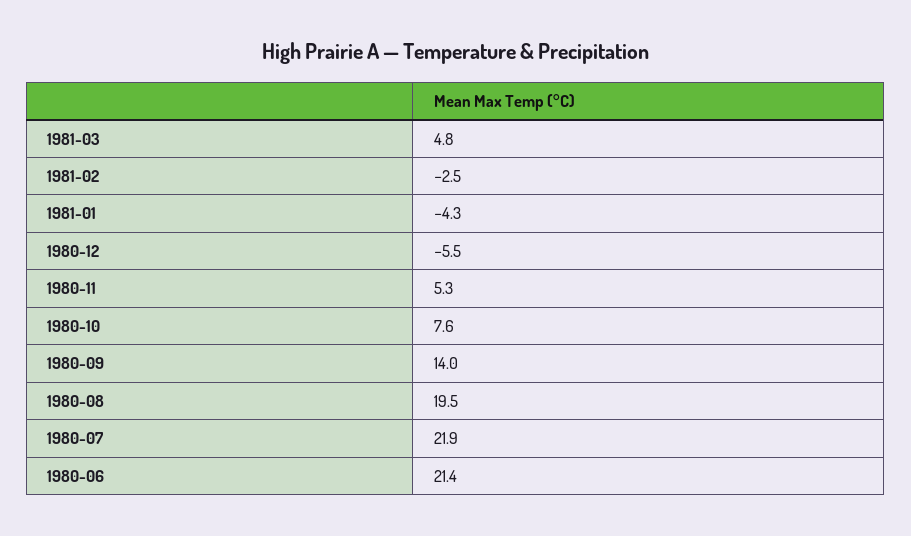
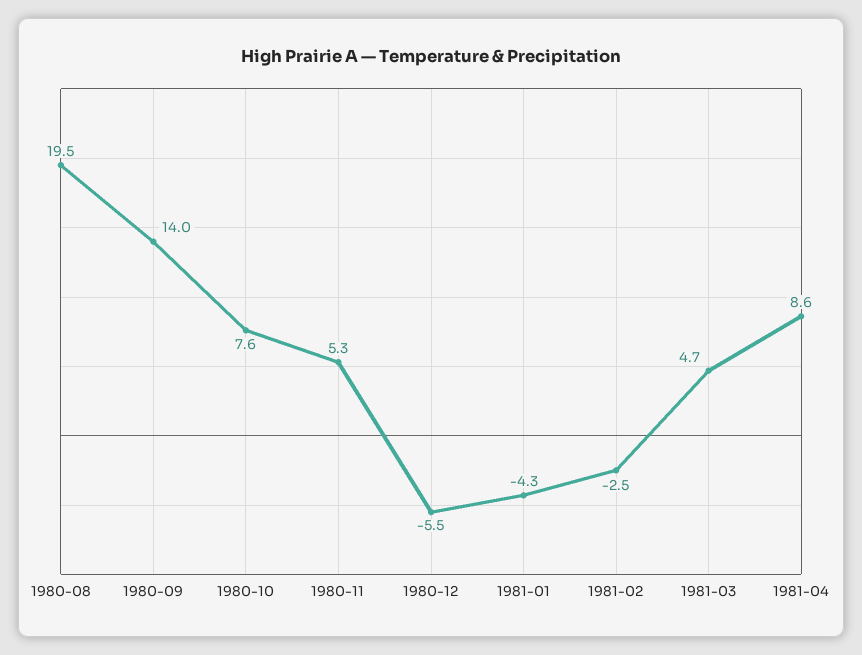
1981-03: 4.8 -> 4.7
1980-07: 21.9 -> none
1980-06: 21.4 -> none
1981-04: none -> 8.6

